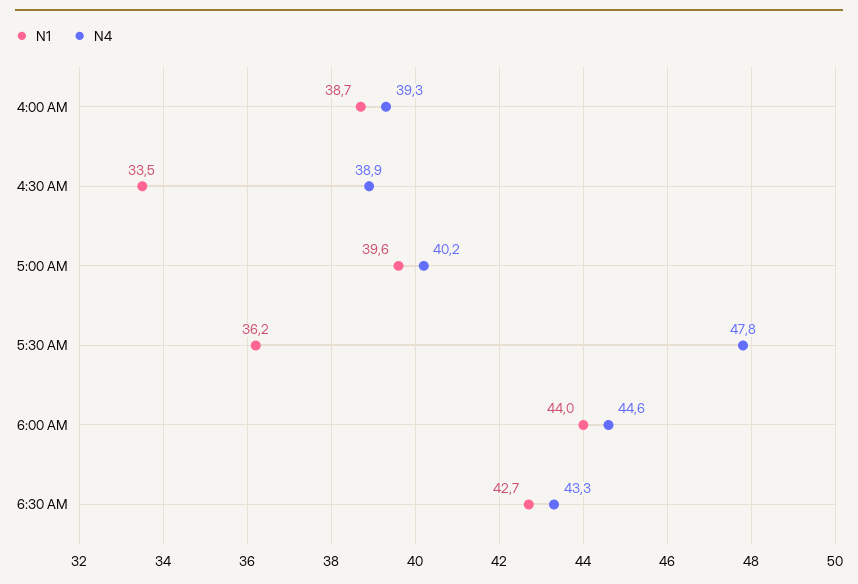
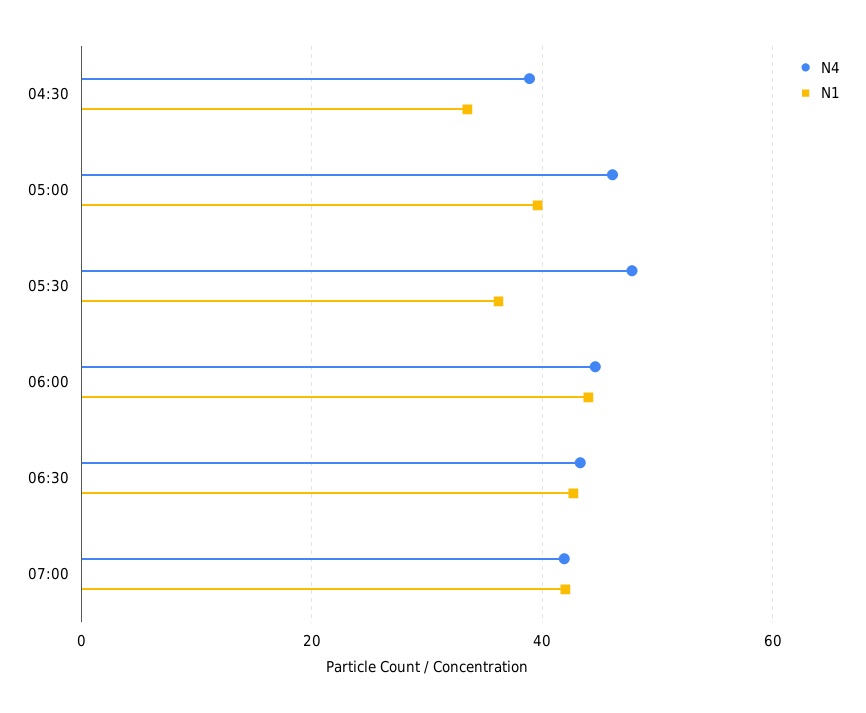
N1, 4:00 AM: 38.7 -> none
N4, 4:00 AM: 39.3 -> none
N4, 5:00 AM: 40.2 -> 46
N4, 07:00: none -> 42
N1, 07:00: none -> 42

